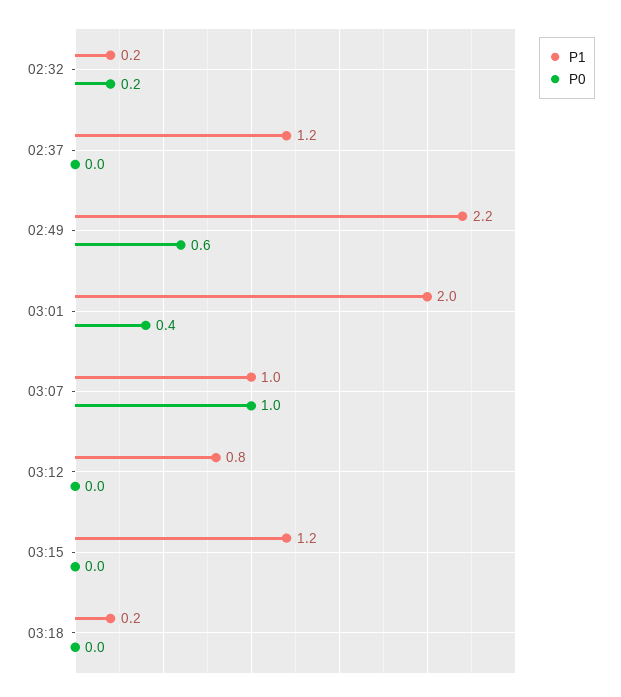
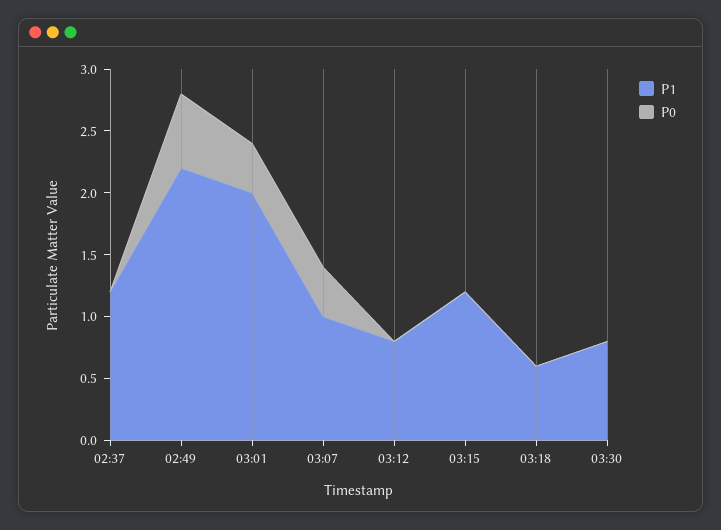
P1, 02:32: 0.2 -> none
P0, 02:32: 0.2 -> none
P0, 03:07: 1 -> 0.4
P1, 03:18: 0.2 -> 0.6
P1, 03:30: none -> 0.8
P0, 03:30: none -> 0

